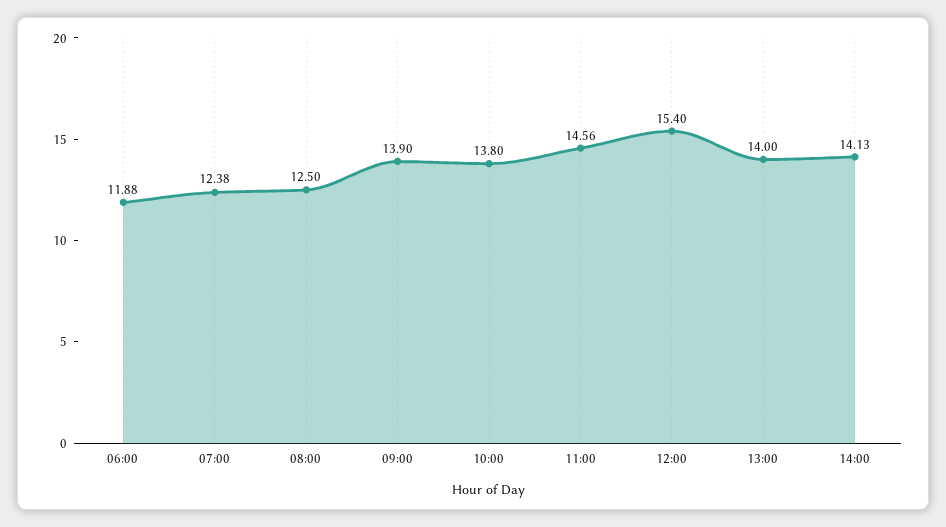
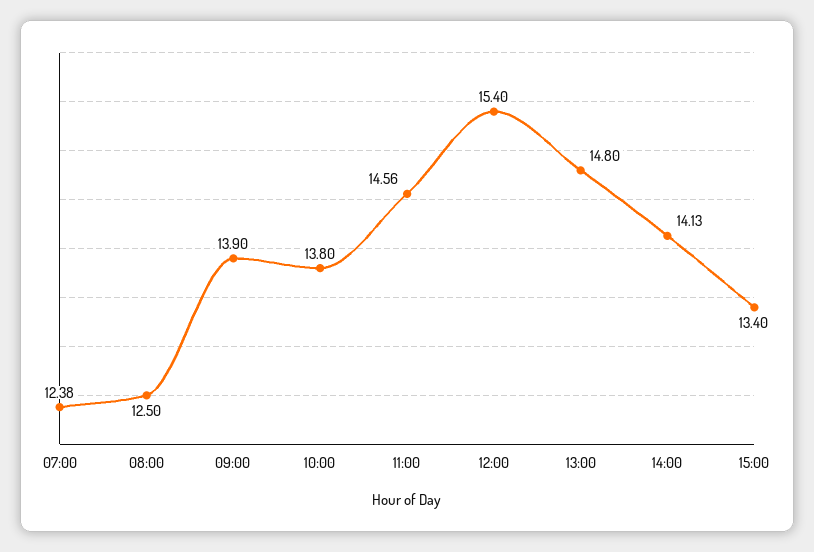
06:00: 11.88 -> none
13:00: 14 -> 14.8
15:00: none -> 13.4

